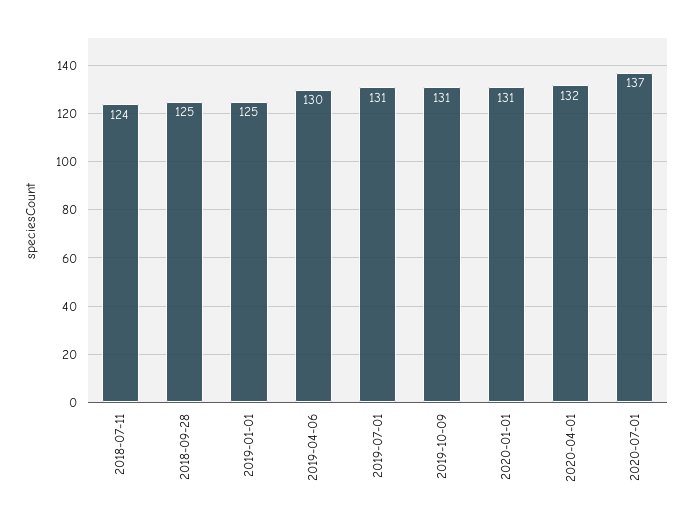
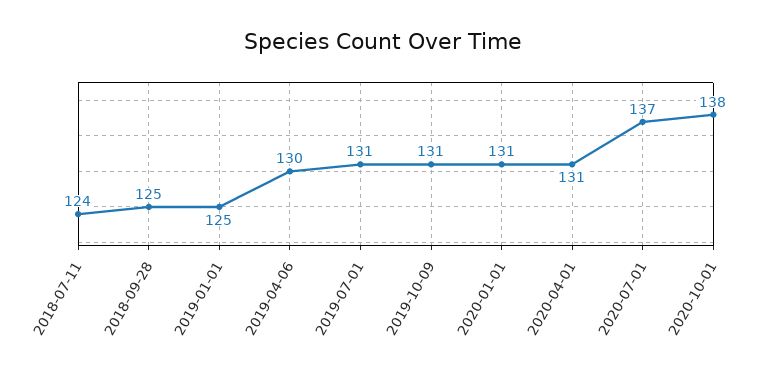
2020-04-01: 132 -> 131
2020-10-01: none -> 138

